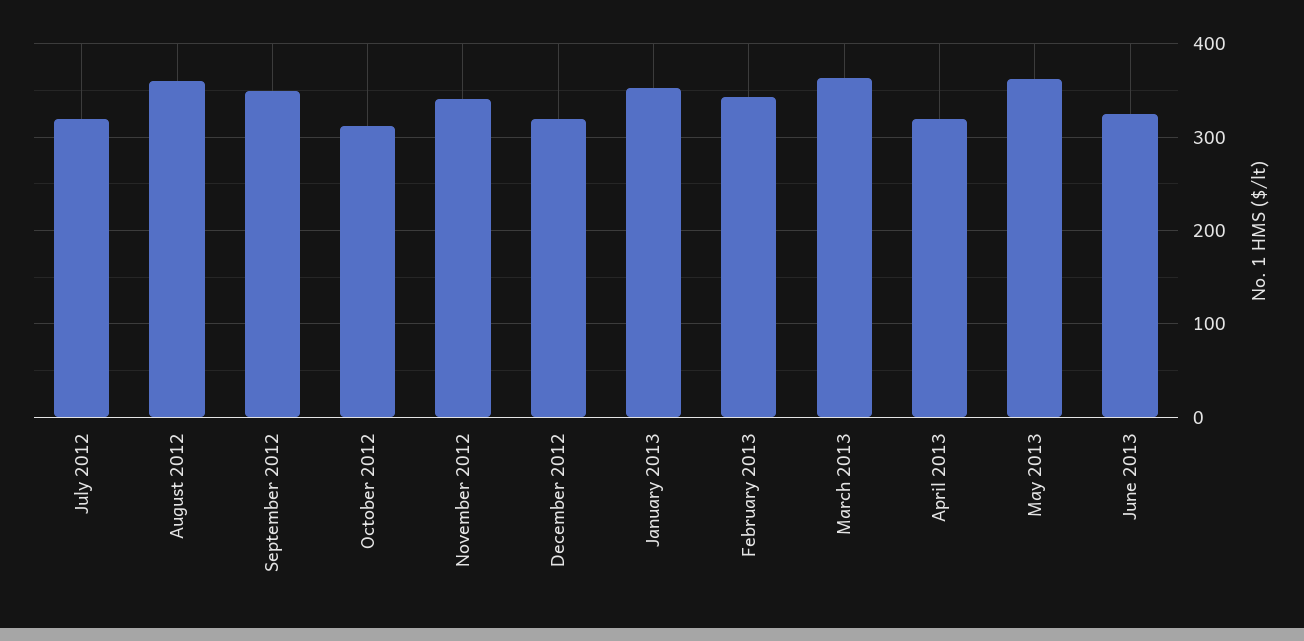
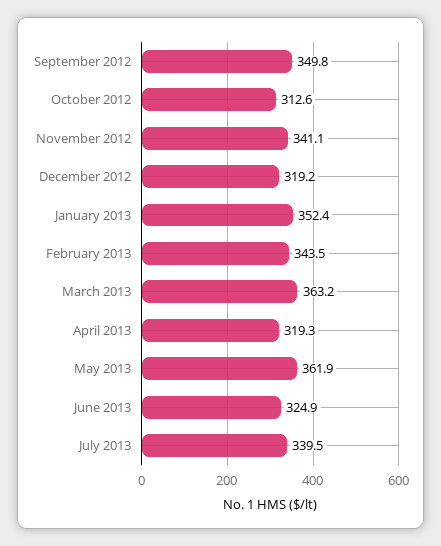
July 2012: 320 -> none
August 2012: 360 -> none
July 2013: none -> 339.5

